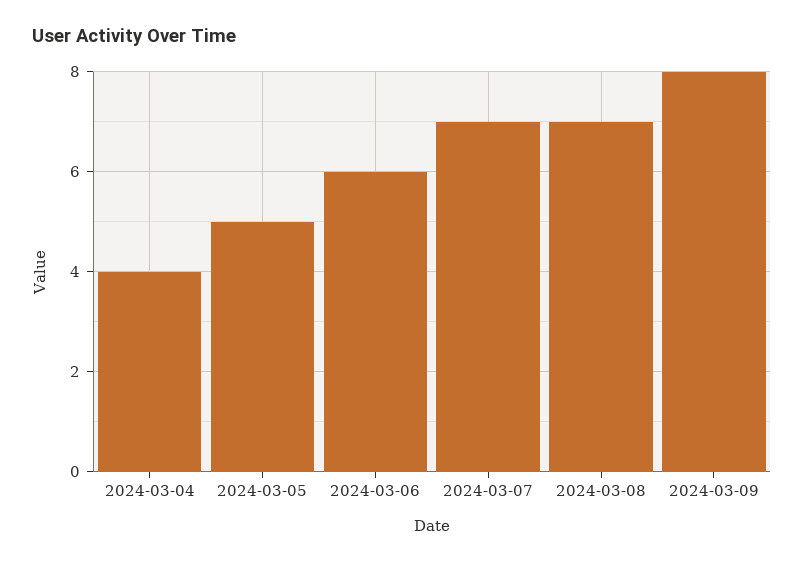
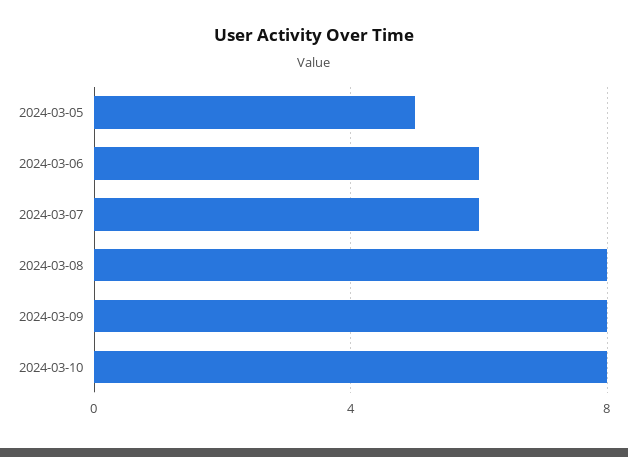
2024-03-04: 4 -> none
2024-03-07: 7 -> 6
2024-03-08: 7 -> 8
2024-03-10: none -> 8

